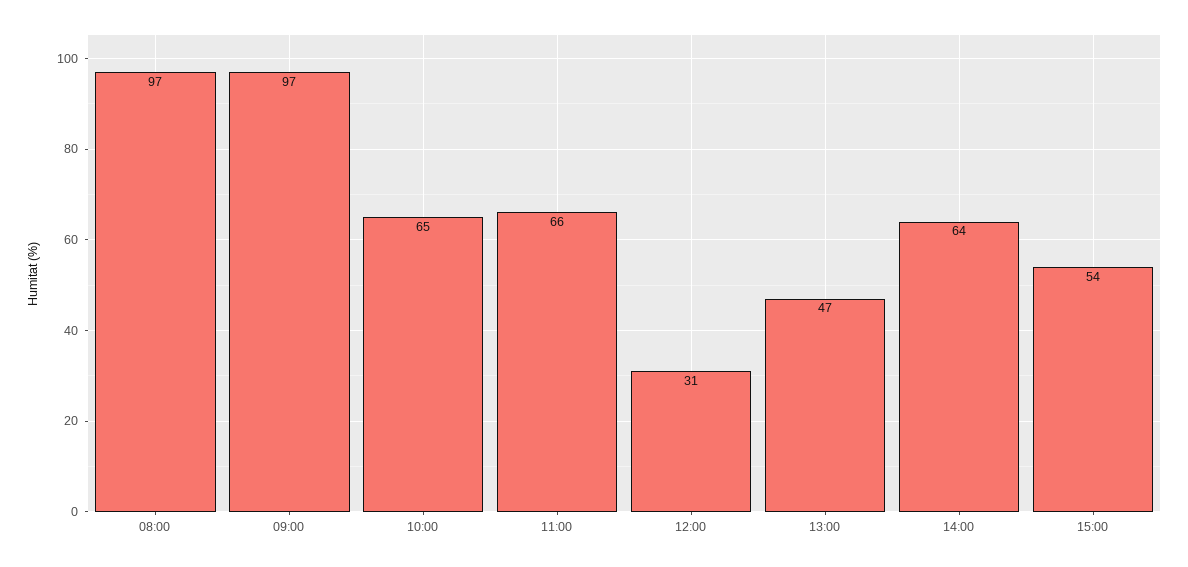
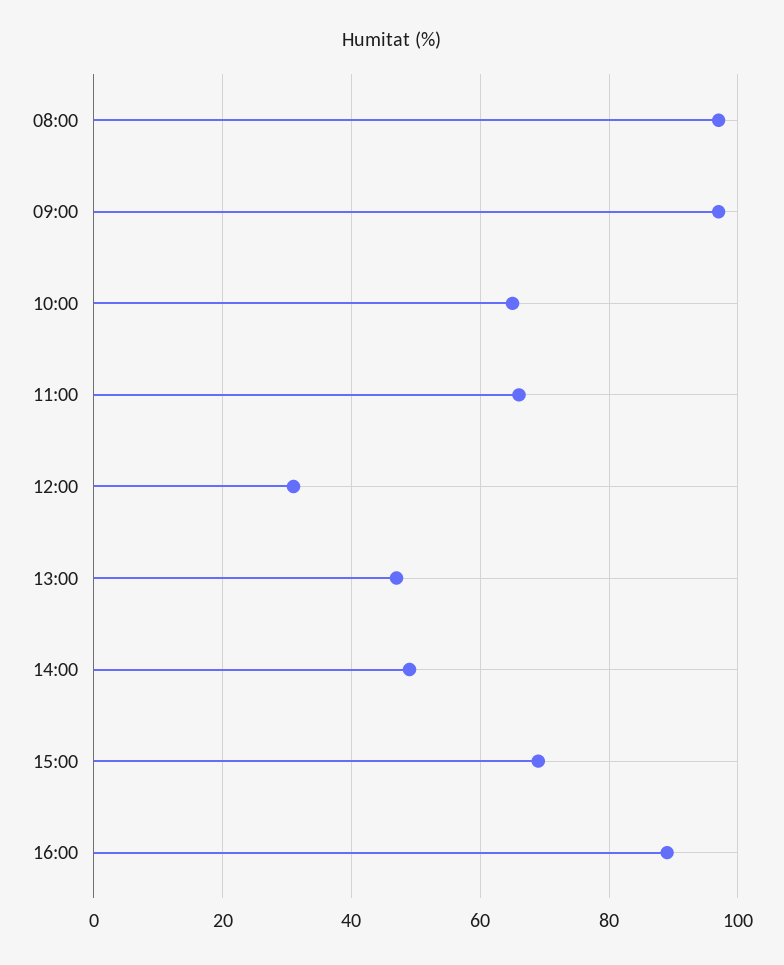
14:00: 64 -> 50
15:00: 54 -> 70
16:00: none -> 90

